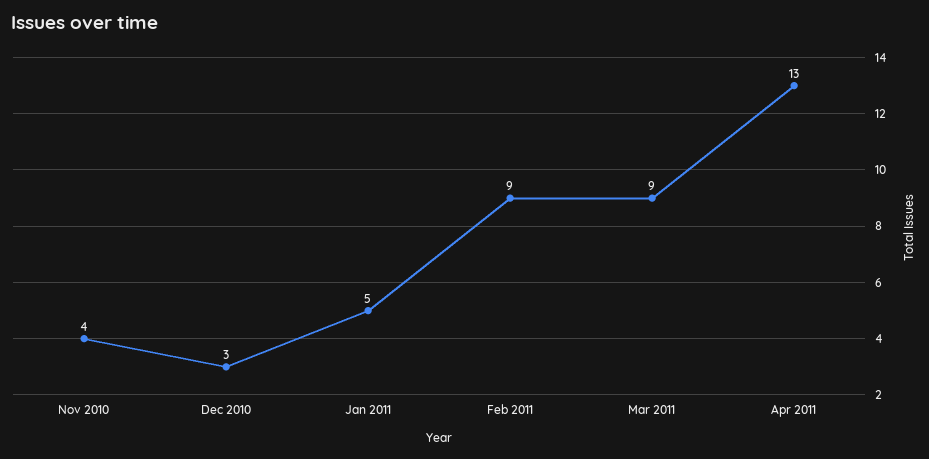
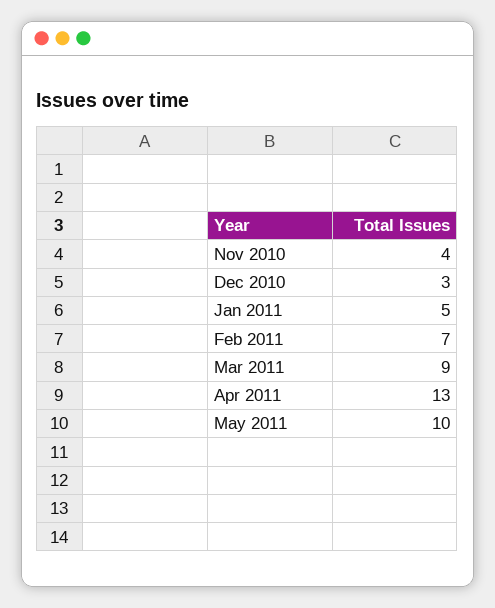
Feb 2011: 9 -> 7
May 2011: none -> 10

